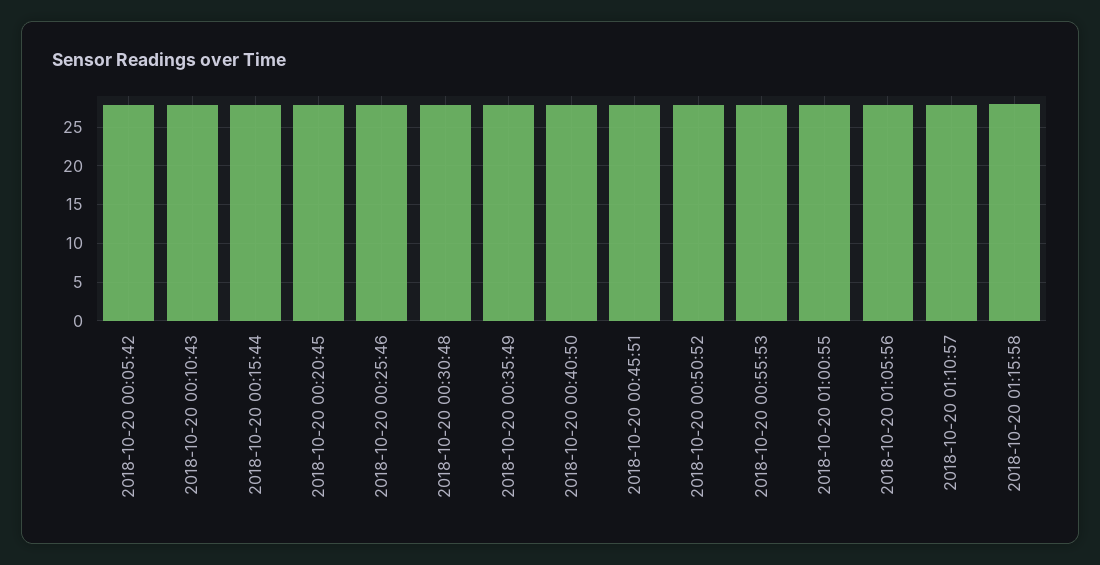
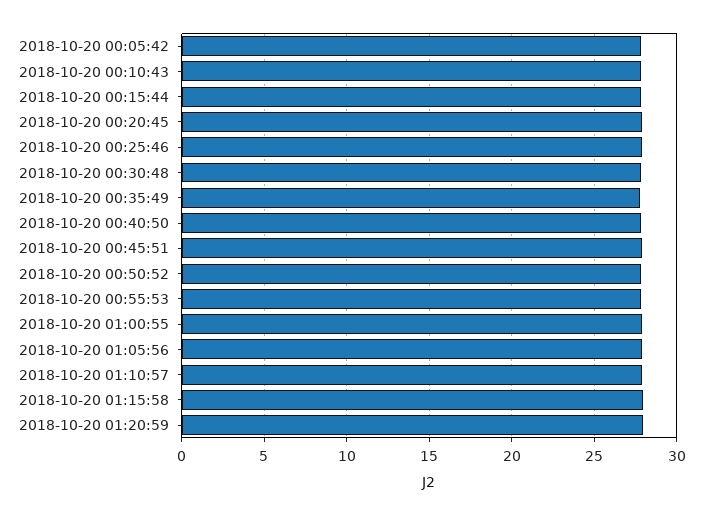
2018-10-20 01:20:59: none -> 28

